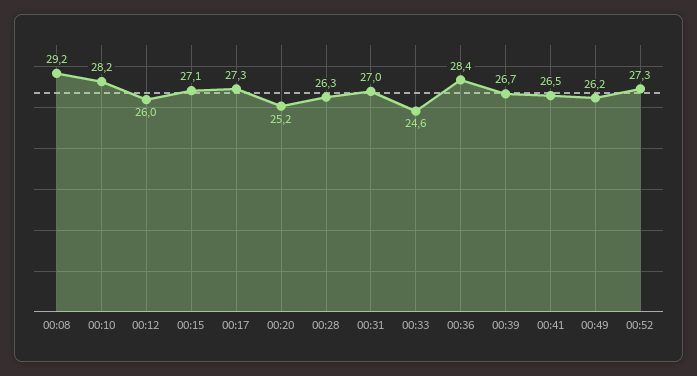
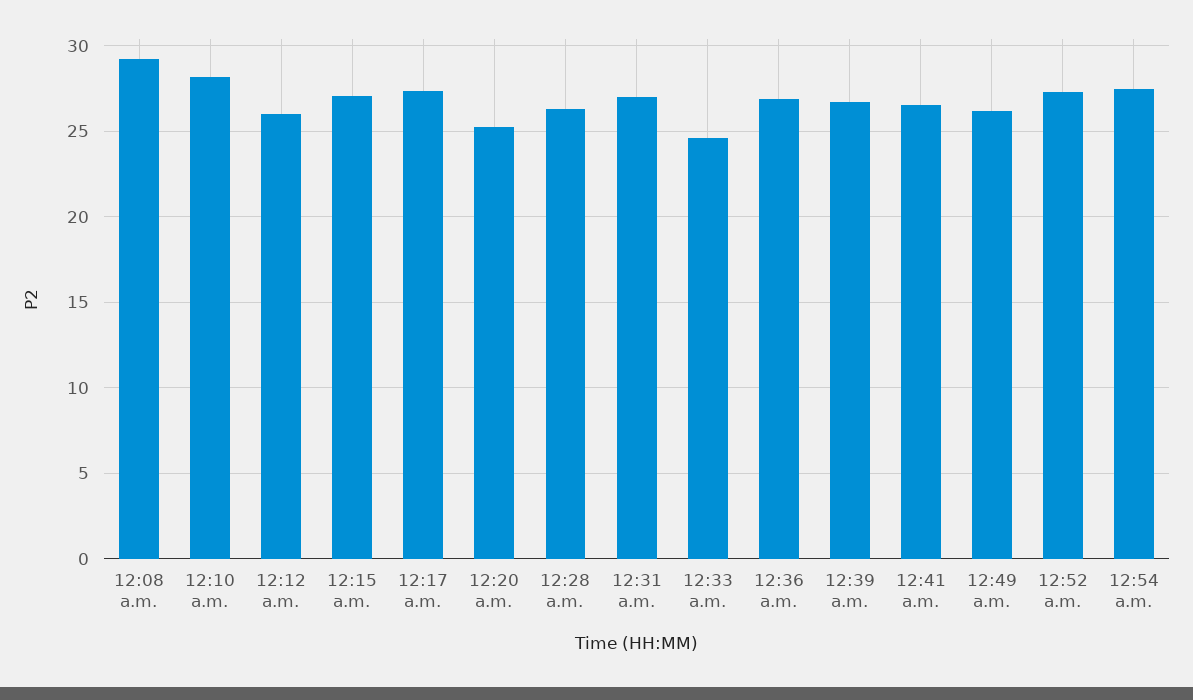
00:36: 28.4 -> 27
12:54 a.m.: none -> 27.5

